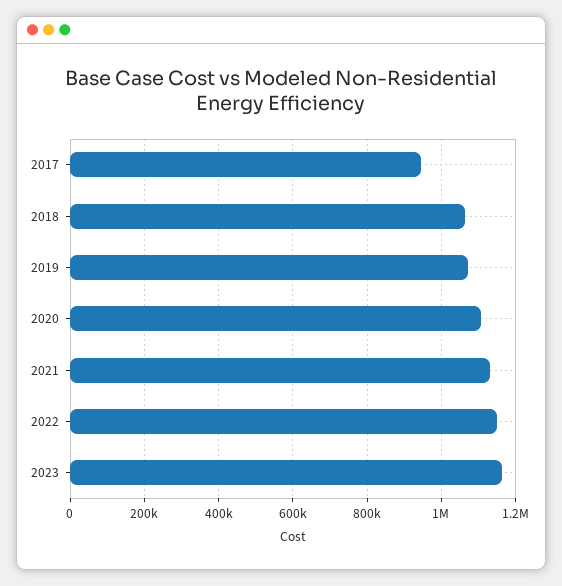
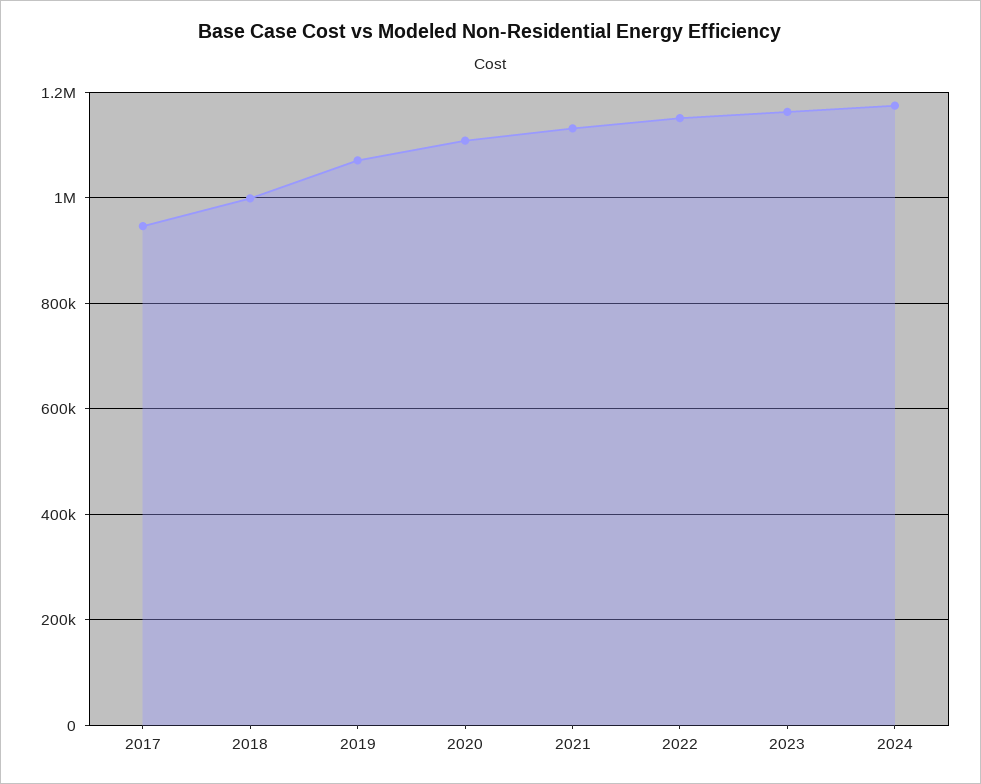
2018: 1060000 -> 1000000
2024: none -> 1180000

